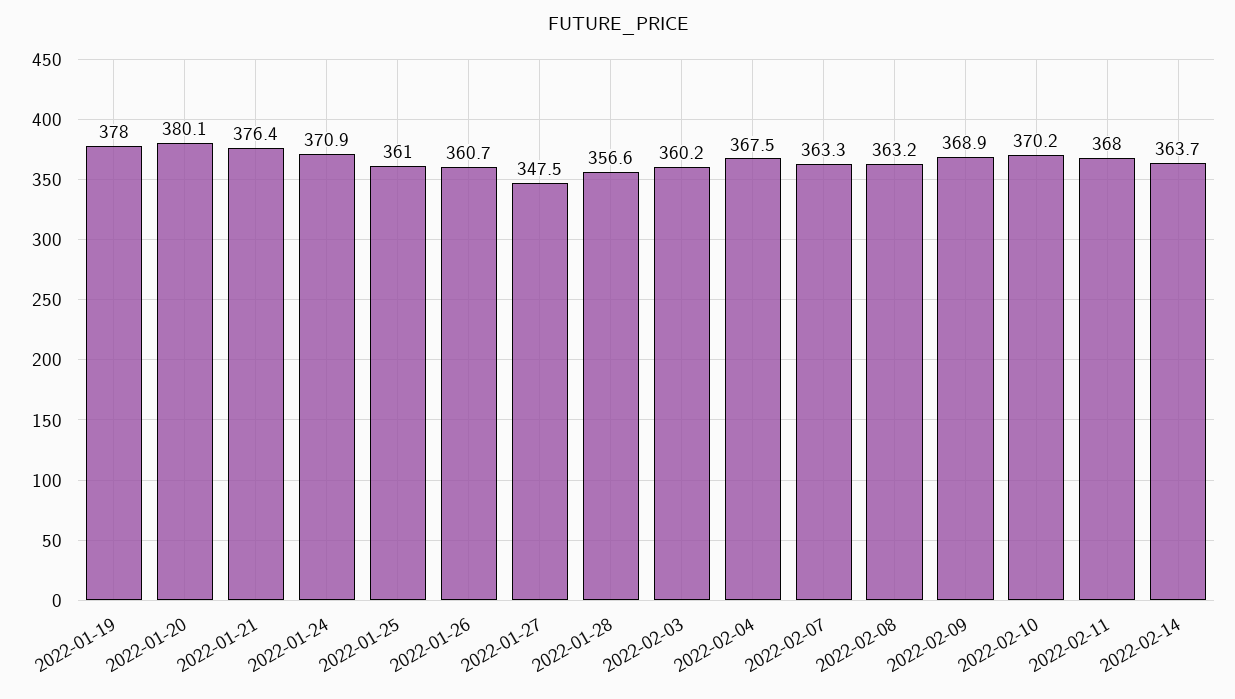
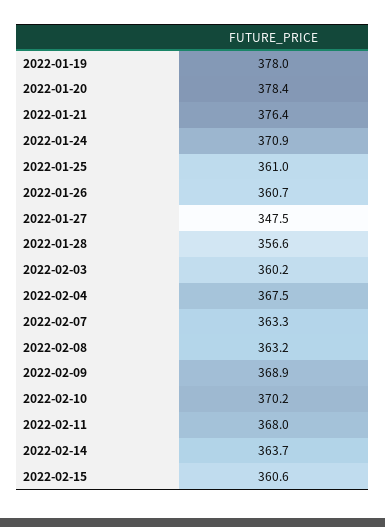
2022-01-20: 380.1 -> 378.4
2022-02-15: none -> 360.6

